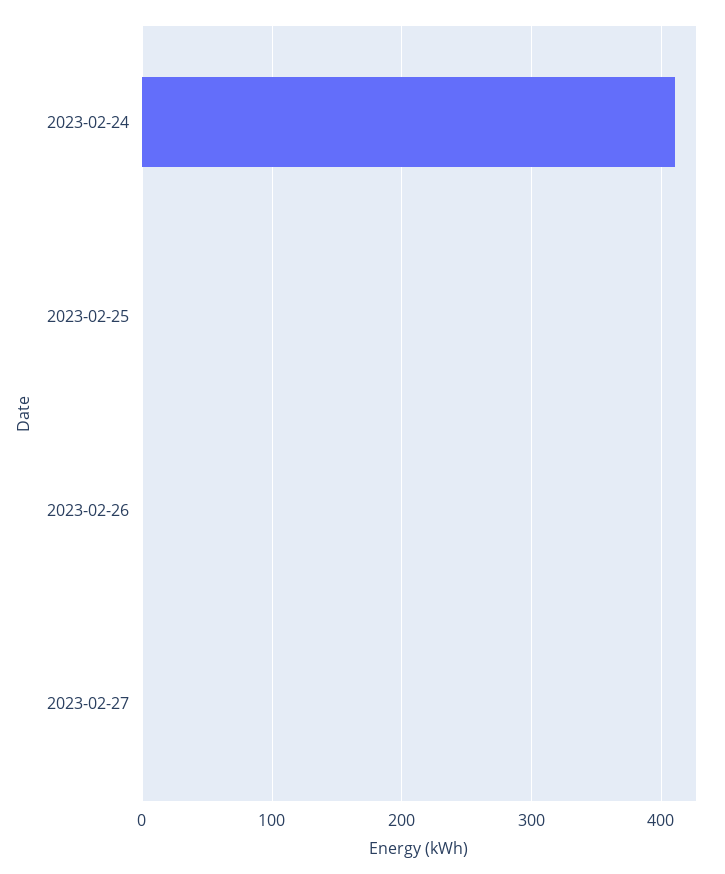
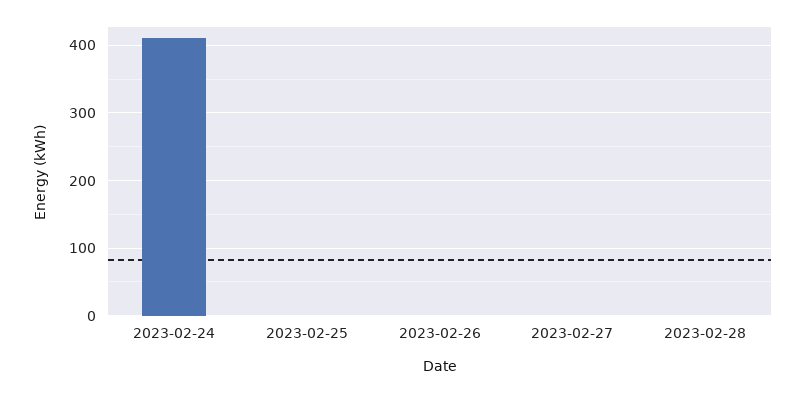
2023-02-28: none -> 0

